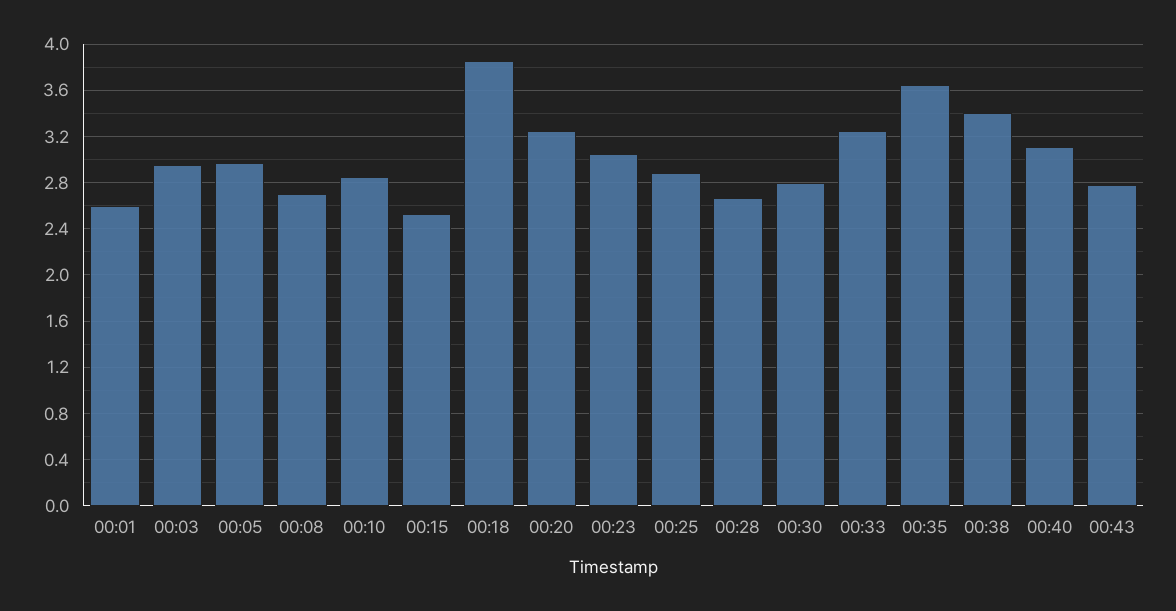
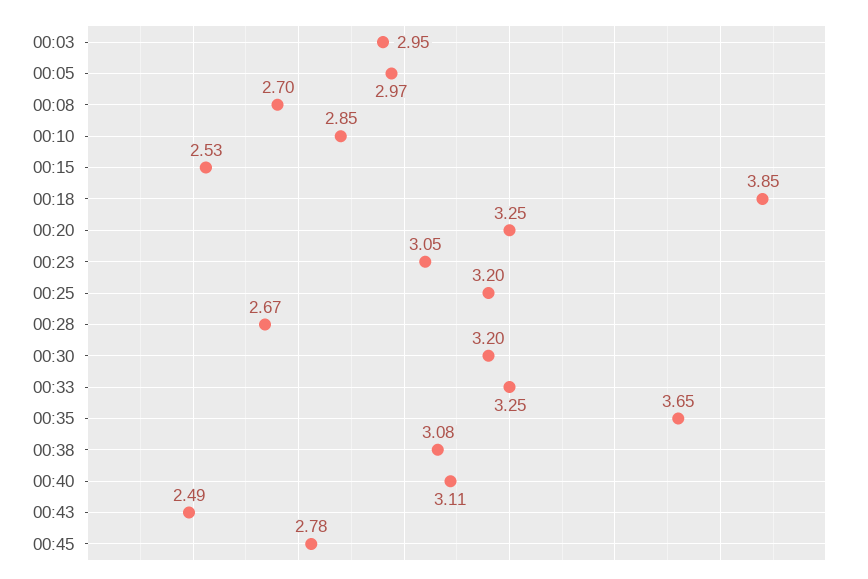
00:01: 2.6 -> none
00:25: 2.9 -> 3.2
00:30: 2.8 -> 3.2
00:38: 3.4 -> 3.08
00:43: 2.8 -> 2.49
00:45: none -> 2.78

